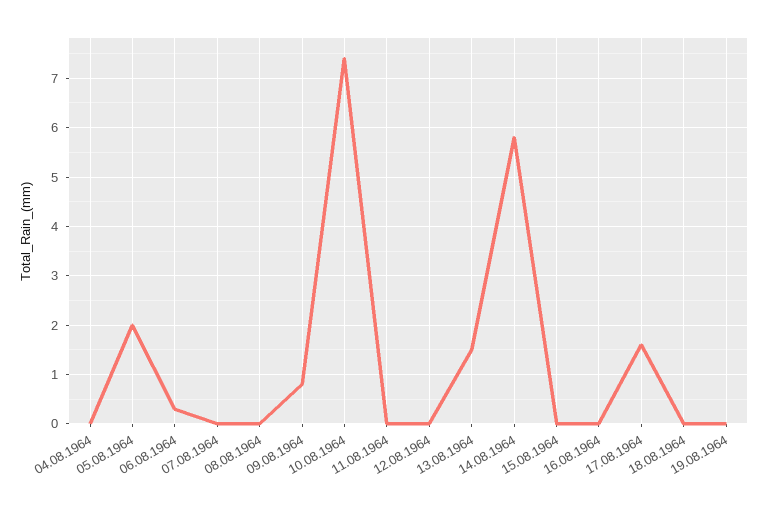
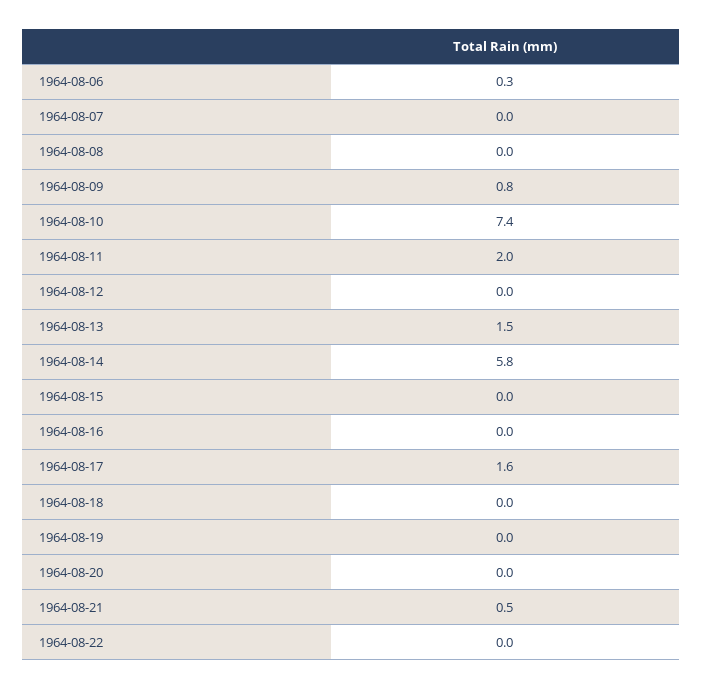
04.08.1964: 0 -> none
05.08.1964: 2 -> none
11.08.1964: 0 -> 2
1964-08-20: none -> 0
1964-08-21: none -> 0.5
1964-08-22: none -> 0

